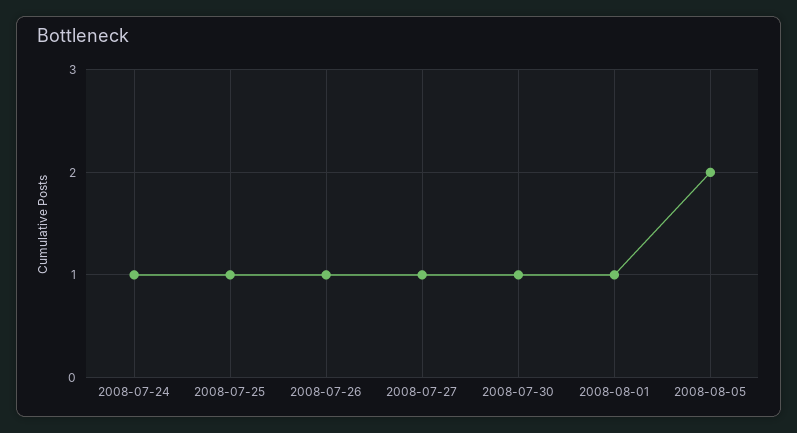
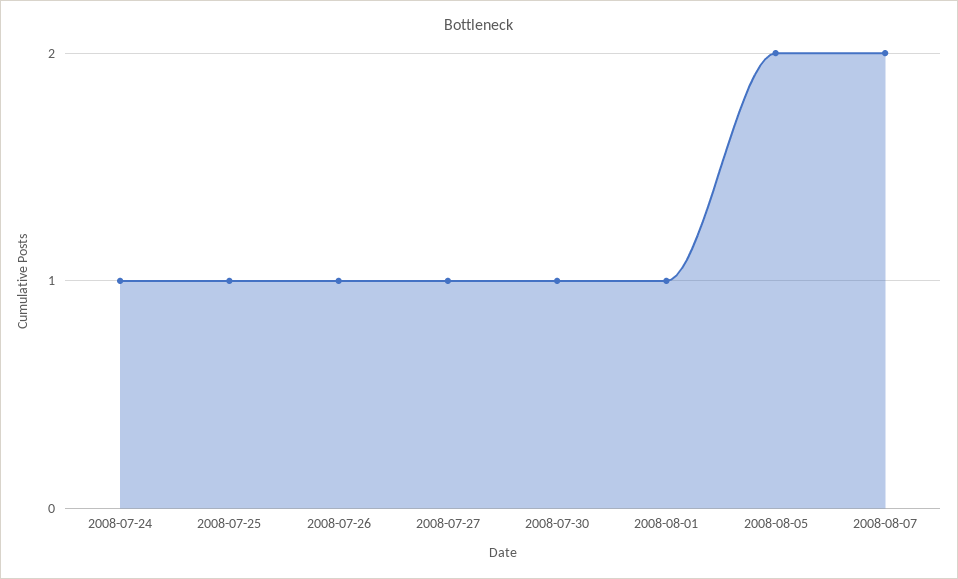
2008-08-07: none -> 2

